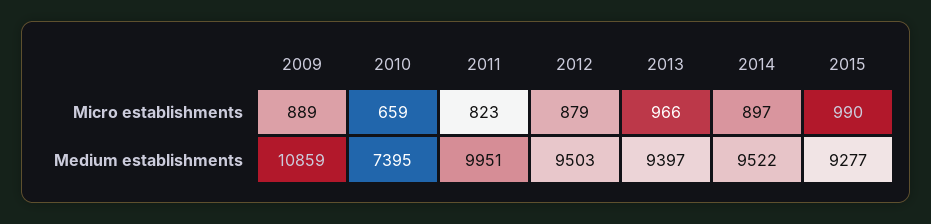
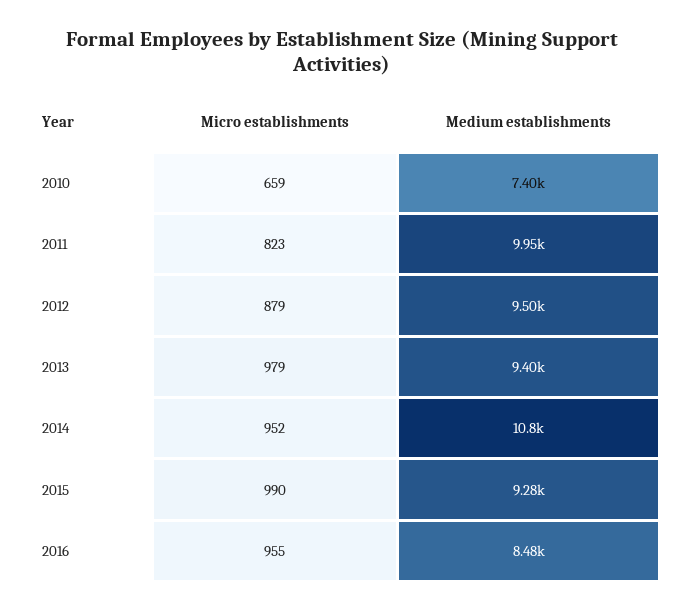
2009, Micro establishments: 889 -> none
2013, Micro establishments: 966 -> 979
2014, Micro establishments: 897 -> 952
2009, Medium establishments: 10859 -> none
2014, Medium establishments: 9522 -> 10800
2016, Micro establishments: none -> 955
2016, Medium establishments: none -> 8480

